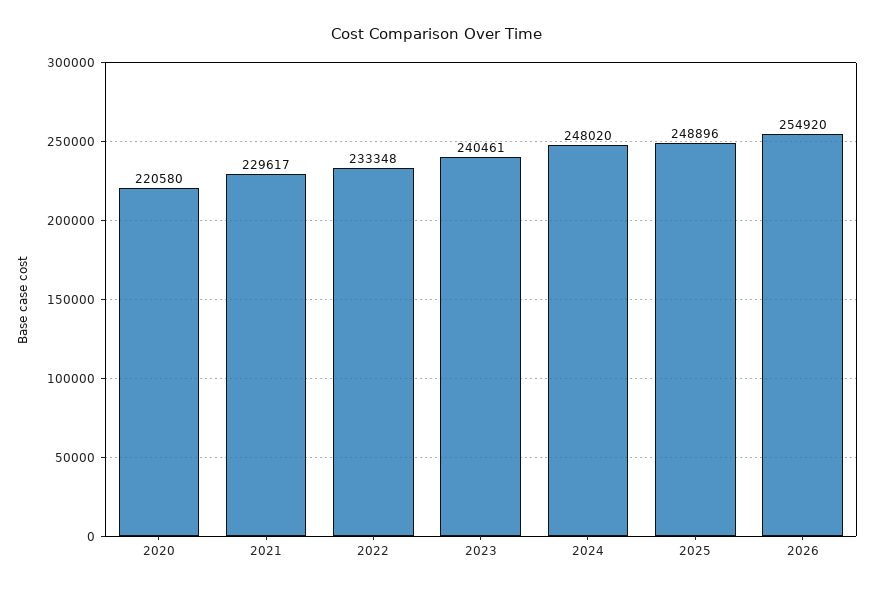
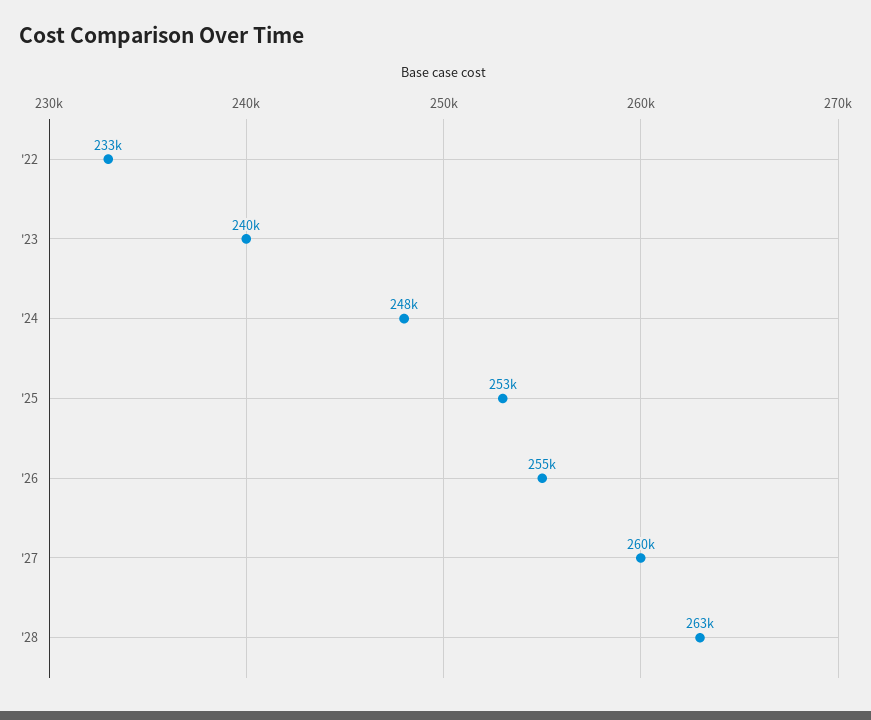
2020: 220580 -> none
2021: 229617 -> none
2025: 248896 -> 253000
'27: none -> 260000
'28: none -> 263000

